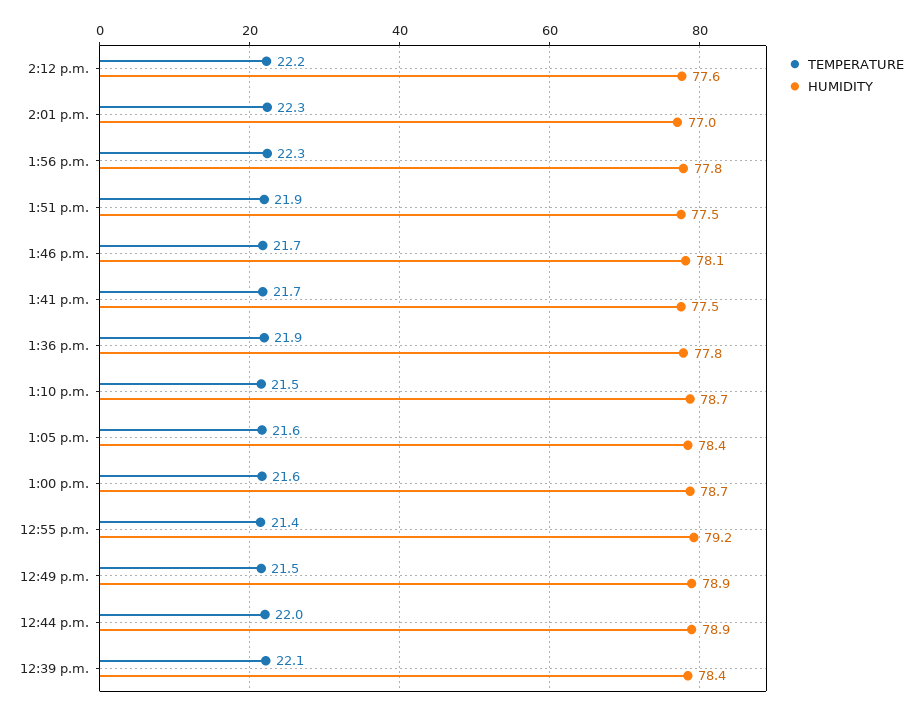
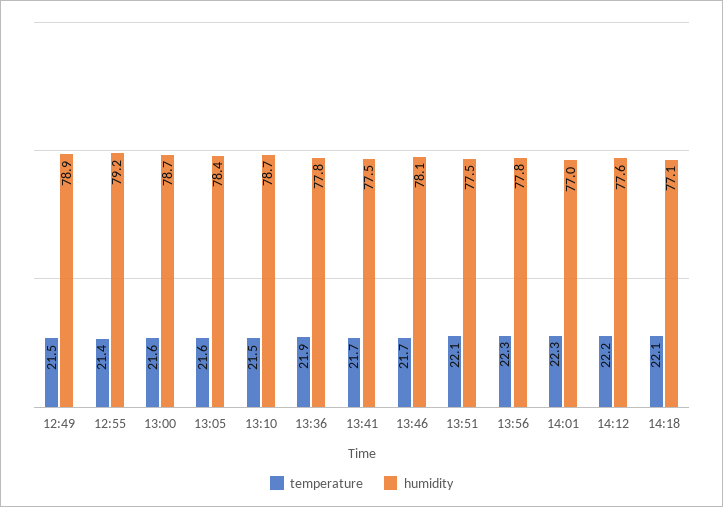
TEMPERATURE, 1:51 p.m.: 21.9 -> 22.1
TEMPERATURE, 12:44 p.m.: 22 -> none
HUMIDITY, 12:44 p.m.: 78.9 -> none
TEMPERATURE, 12:39 p.m.: 22.1 -> none
HUMIDITY, 12:39 p.m.: 78.4 -> none
TEMPERATURE, 14:18: none -> 22.1
HUMIDITY, 14:18: none -> 77.1

